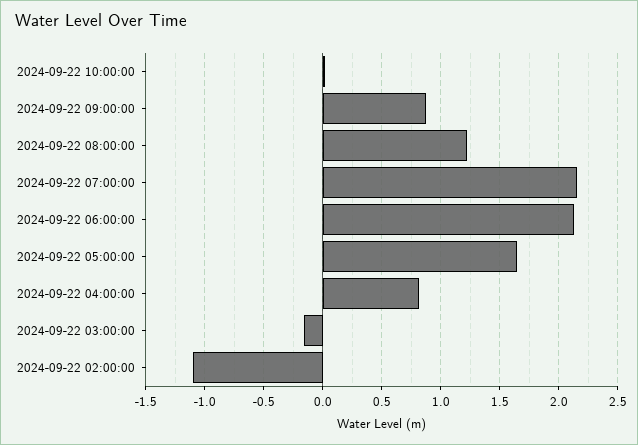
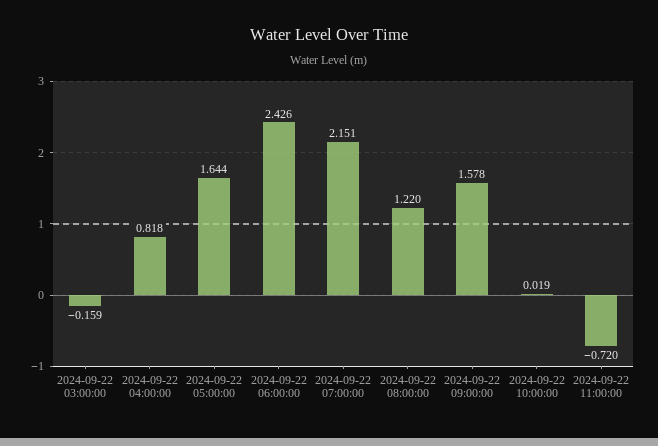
2024-09-22 09:00:00: 0.9 -> 1.578
2024-09-22 06:00:00: 2.1 -> 2.426
2024-09-22 02:00:00: -1.1 -> none
2024-09-22 11:00:00: none -> -0.72

